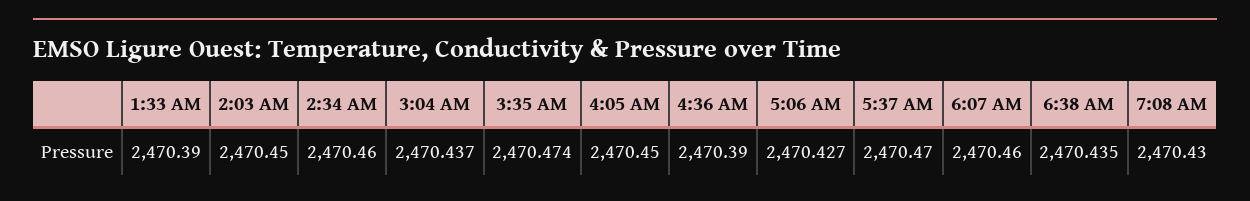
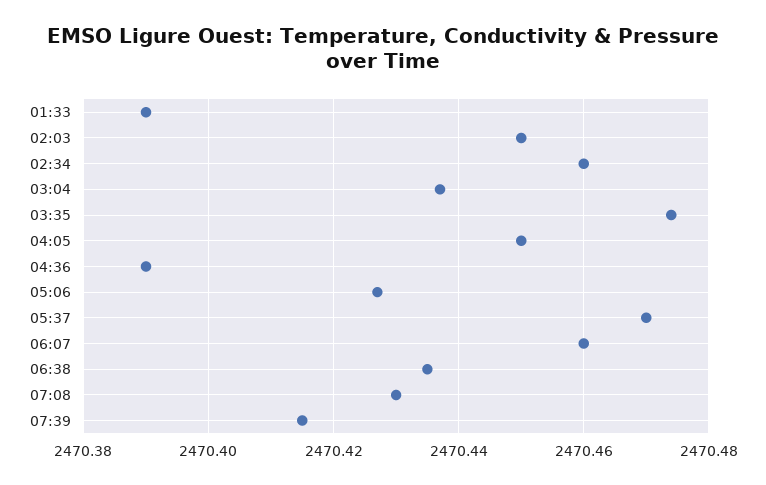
07:39: none -> 2470.415

